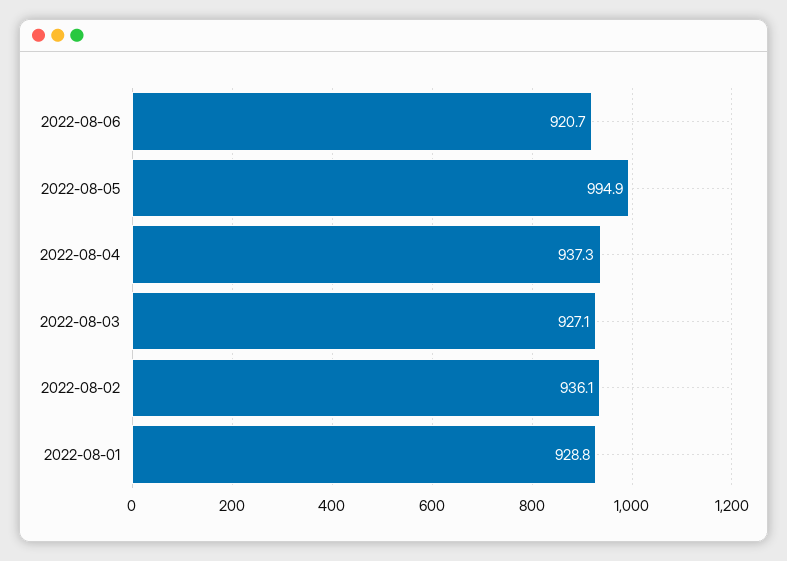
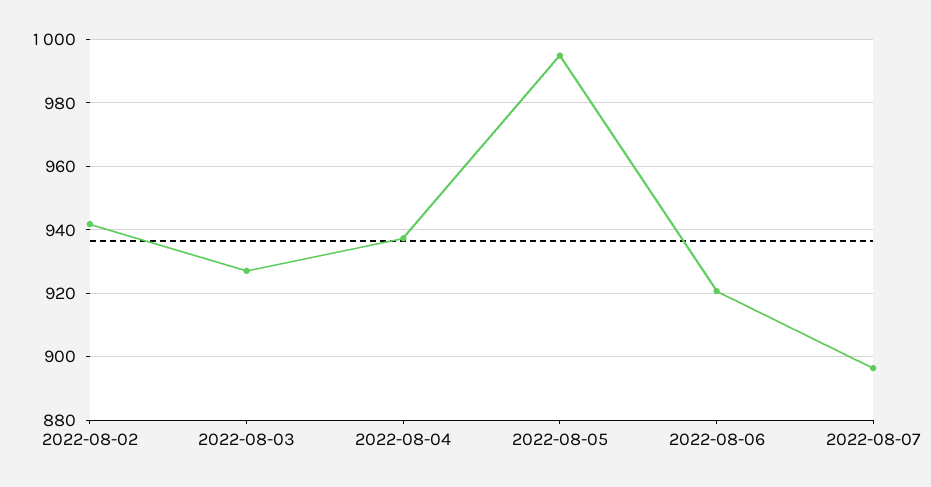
2022-08-02: 936.1 -> 942
2022-08-01: 928.8 -> none
2022-08-07: none -> 896

